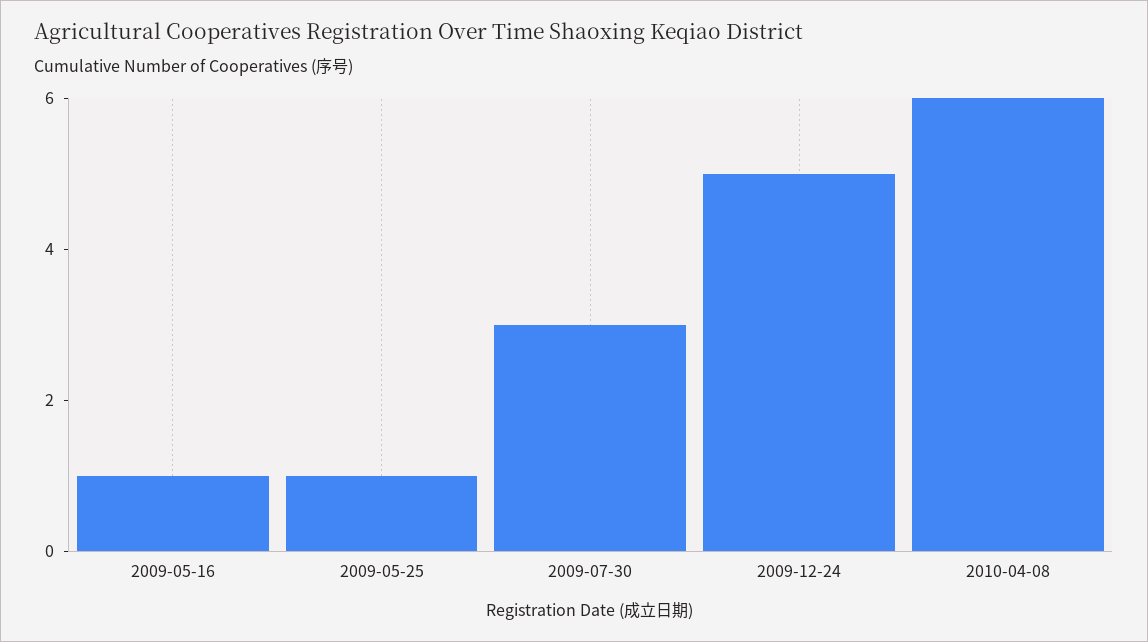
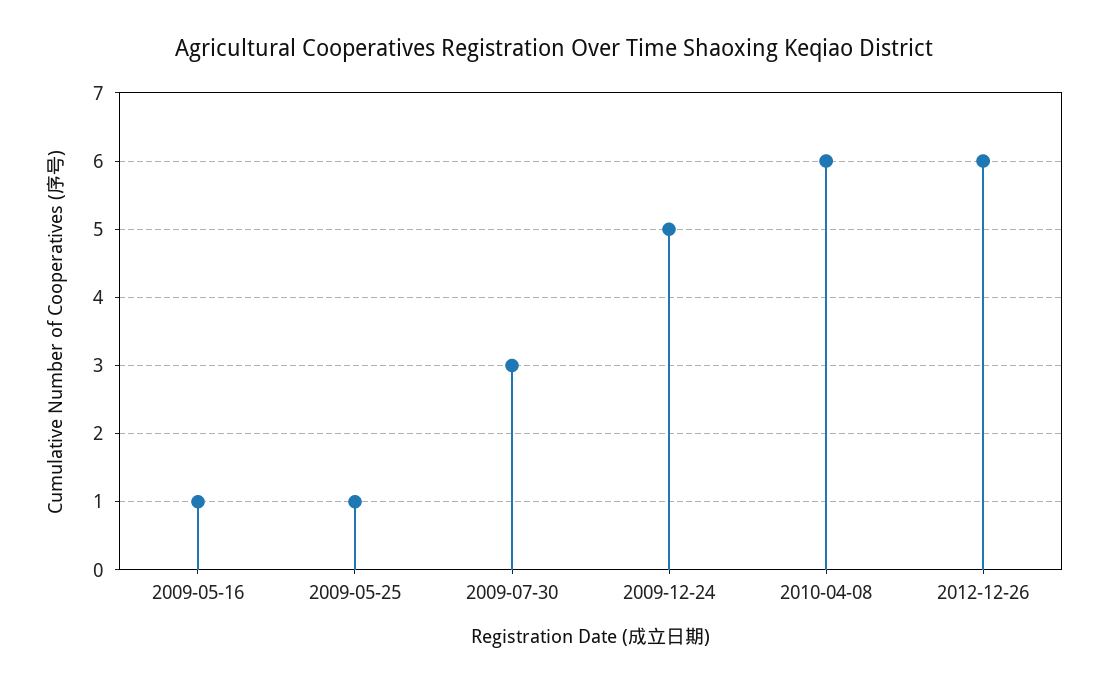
2012-12-26: none -> 6

